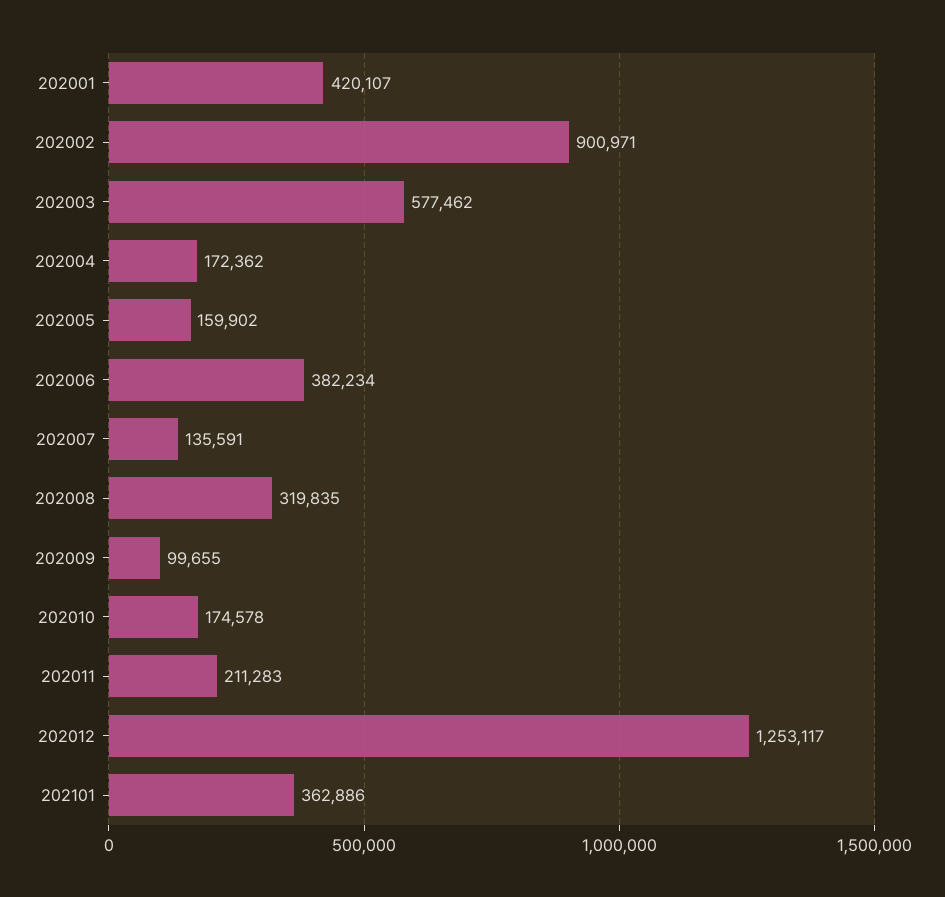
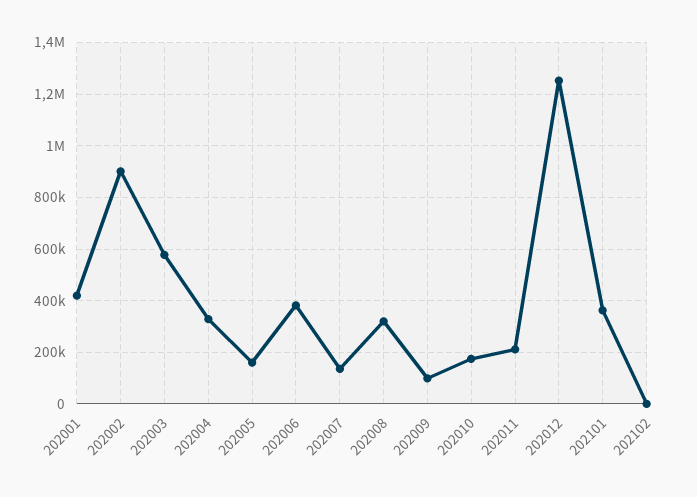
202004: 172362 -> 325000
202102: none -> 0

